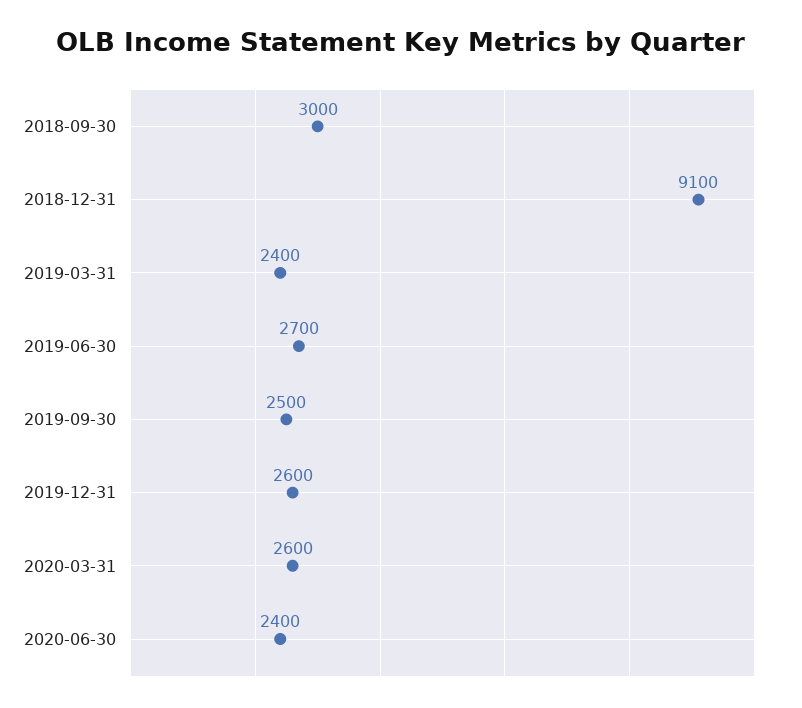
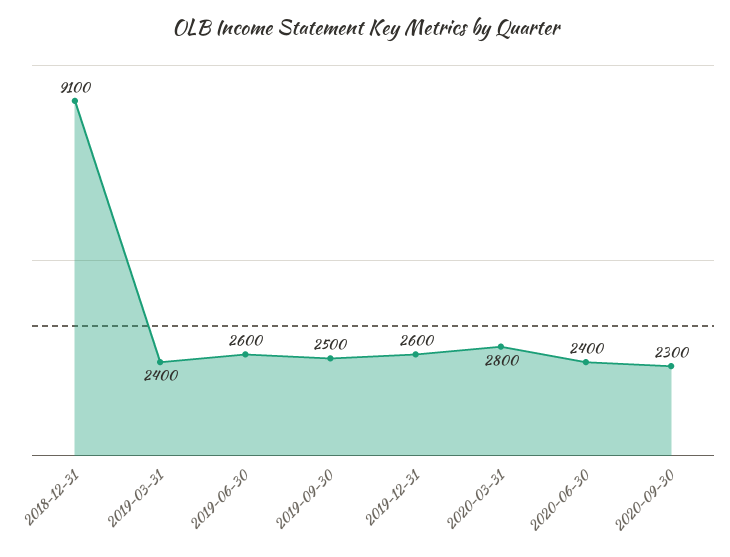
2018-09-30: 3000 -> none
2019-06-30: 2700 -> 2600
2020-03-31: 2600 -> 2800
2020-09-30: none -> 2300

